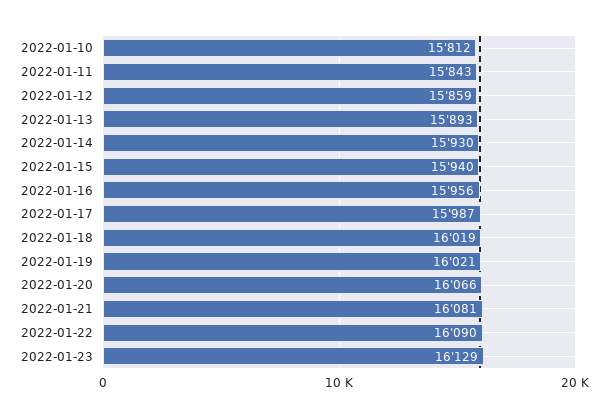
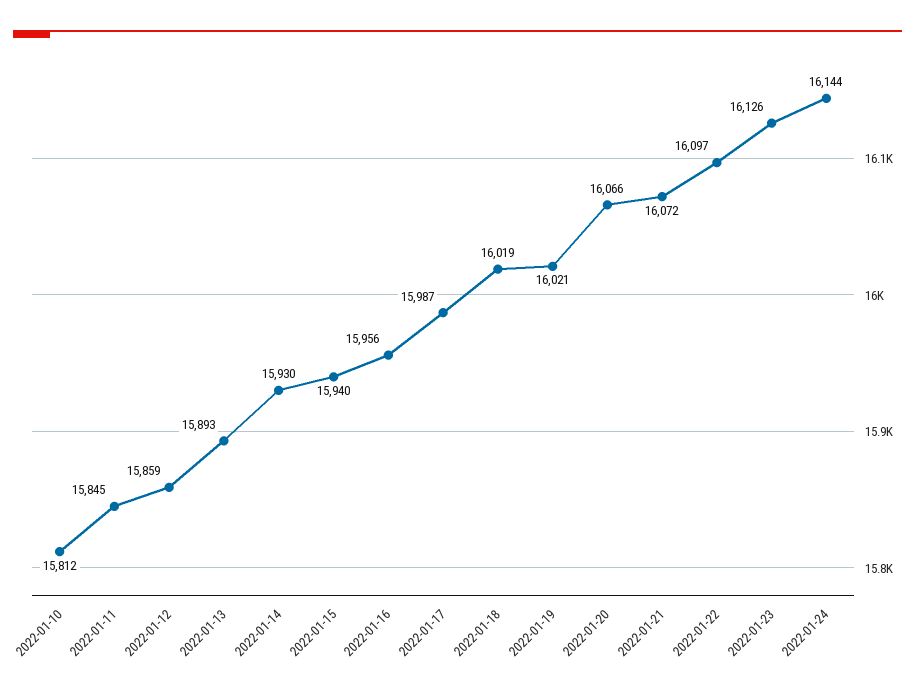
2022-01-11: 15843 -> 15845
2022-01-21: 16081 -> 16072
2022-01-22: 16090 -> 16097
2022-01-23: 16129 -> 16126
2022-01-24: none -> 16144

